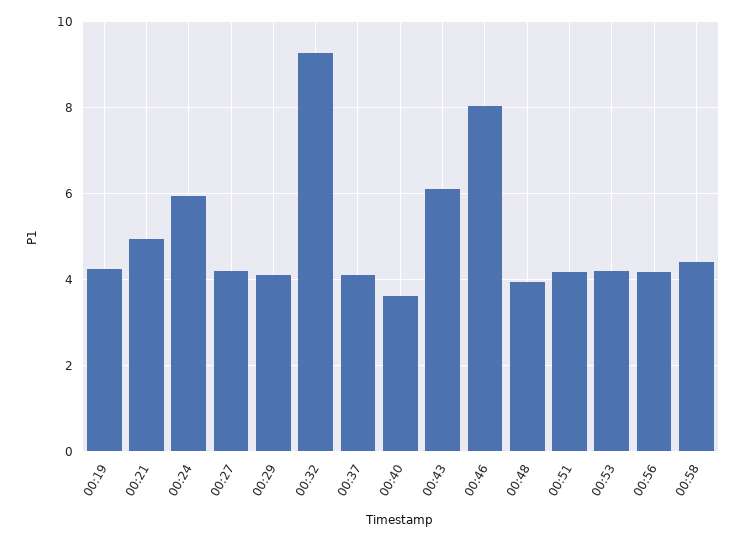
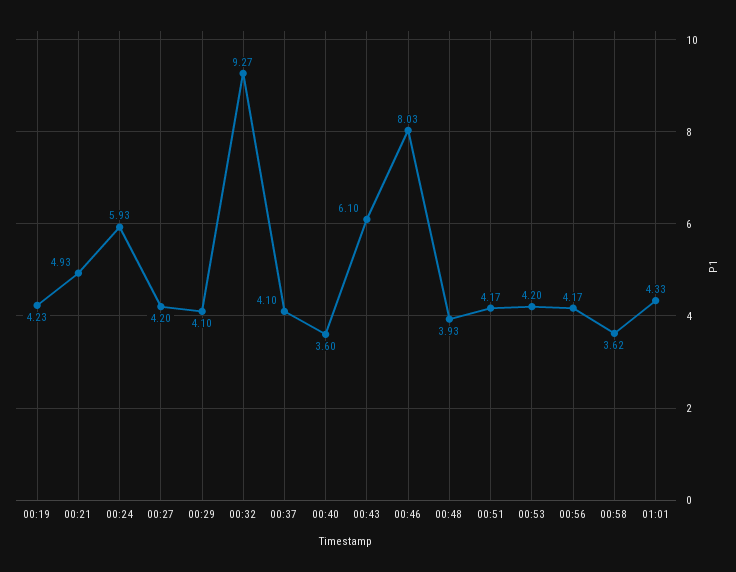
00:58: 4.4 -> 3.62
01:01: none -> 4.33

